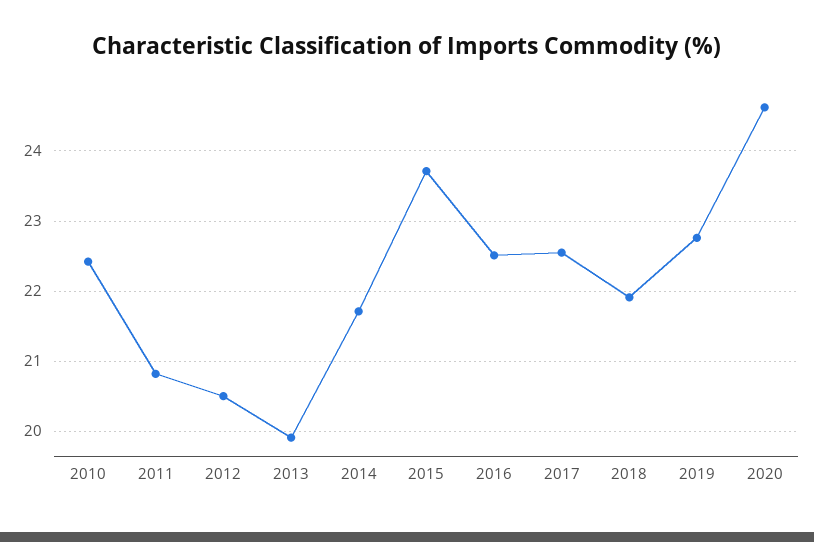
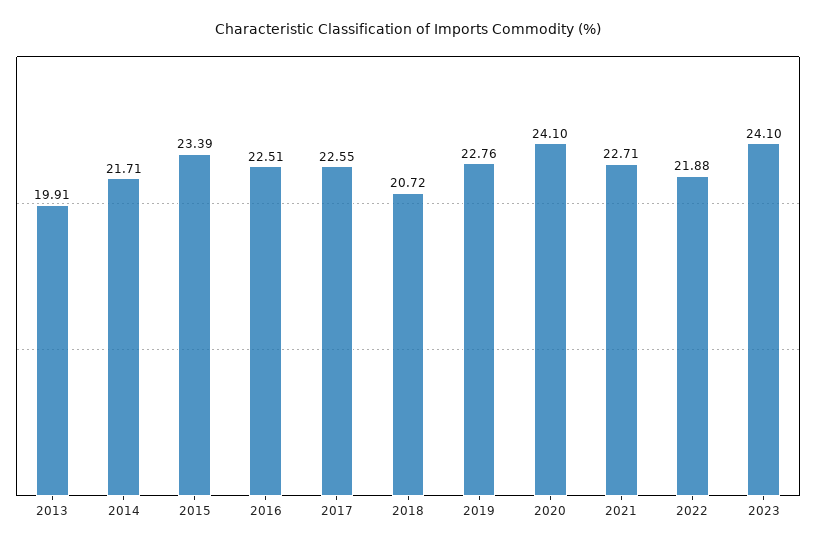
2010: 22.4 -> none
2011: 20.8 -> none
2012: 20.5 -> none
2015: 23.7 -> 23.39
2018: 21.9 -> 20.72
2020: 24.6 -> 24.1
2021: none -> 22.71
2022: none -> 21.88
2023: none -> 24.1

